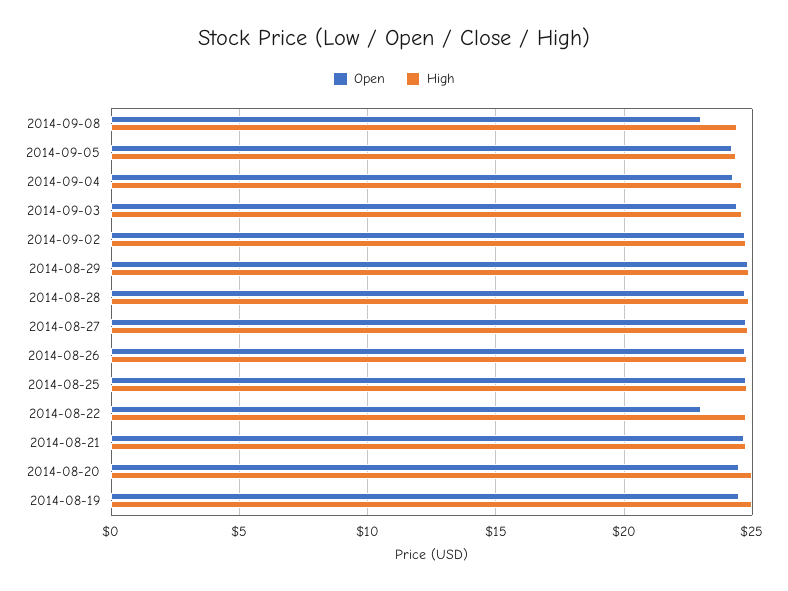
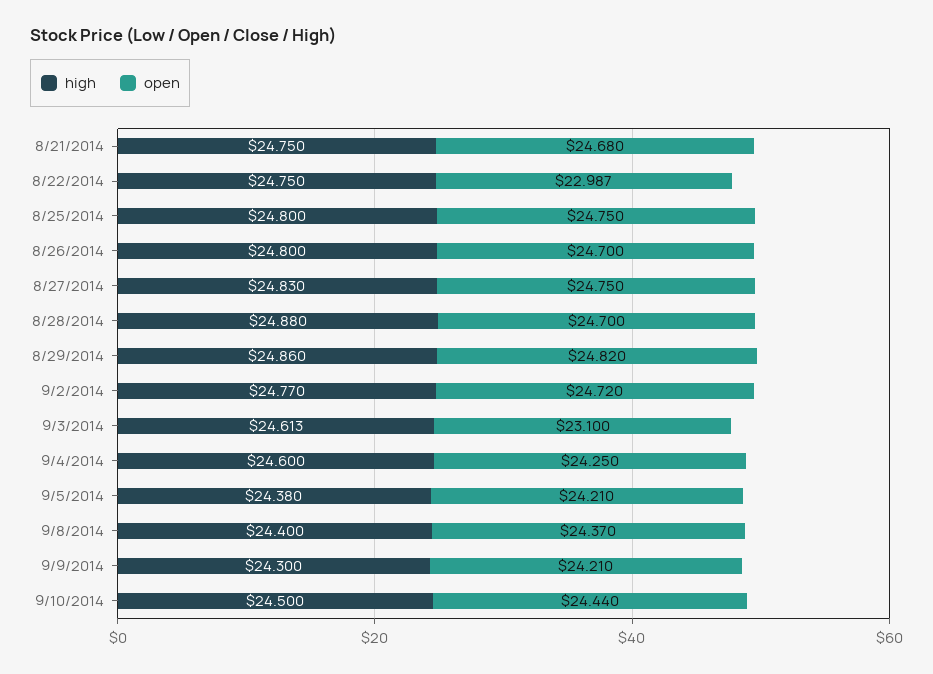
Open, 2014-09-08: 23 -> 24.37
Open, 2014-09-03: 24.5 -> 23.1
Open, 2014-08-20: 24.5 -> none
High, 2014-08-20: 25 -> none
Open, 2014-08-19: 24.5 -> none
High, 2014-08-19: 25 -> none
High, 9/9/2014: none -> 24.3
Open, 9/9/2014: none -> 24.21
High, 9/10/2014: none -> 24.5
Open, 9/10/2014: none -> 24.44

